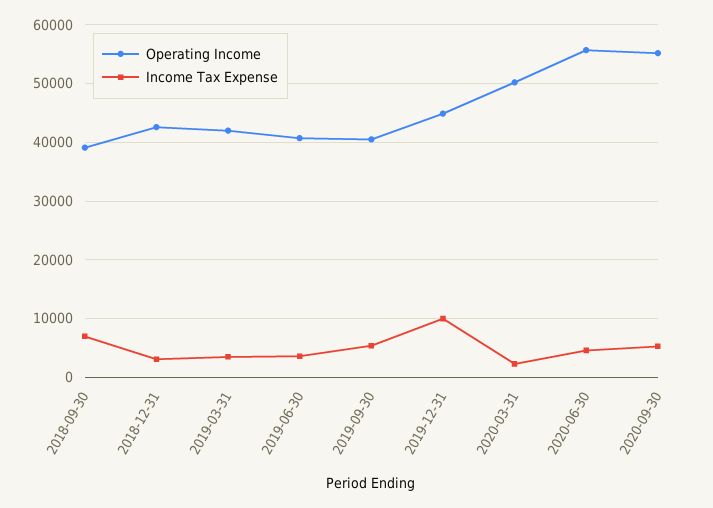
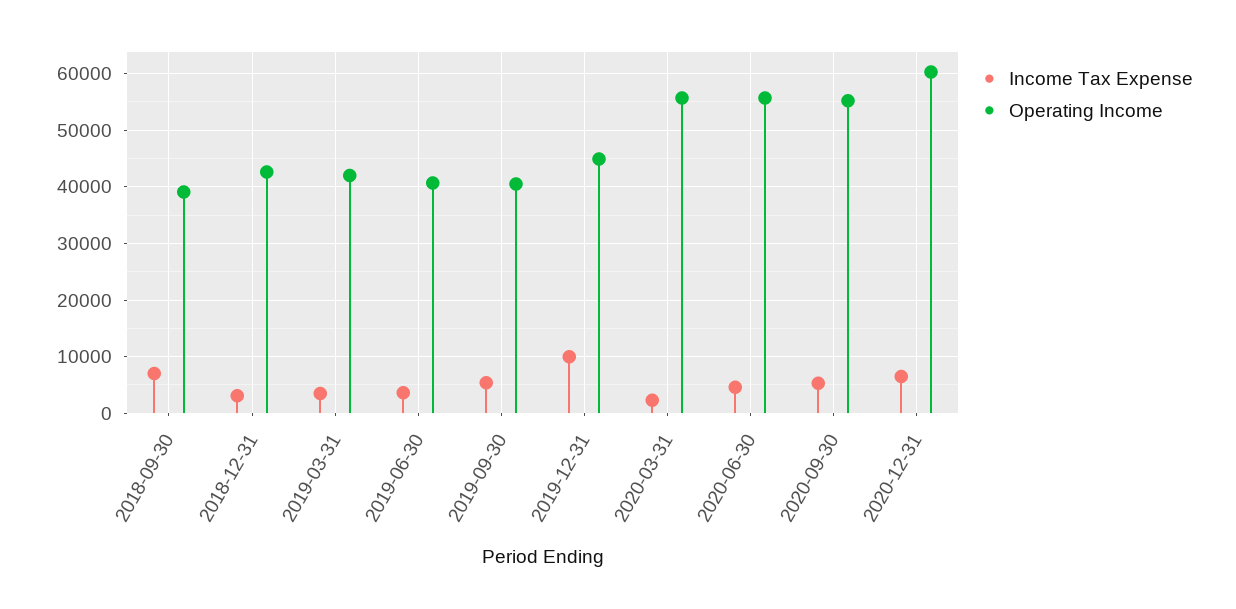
Operating Income, 2020-03-31: 50000 -> 56000
Income Tax Expense, 2020-12-31: none -> 6000
Operating Income, 2020-12-31: none -> 60000

